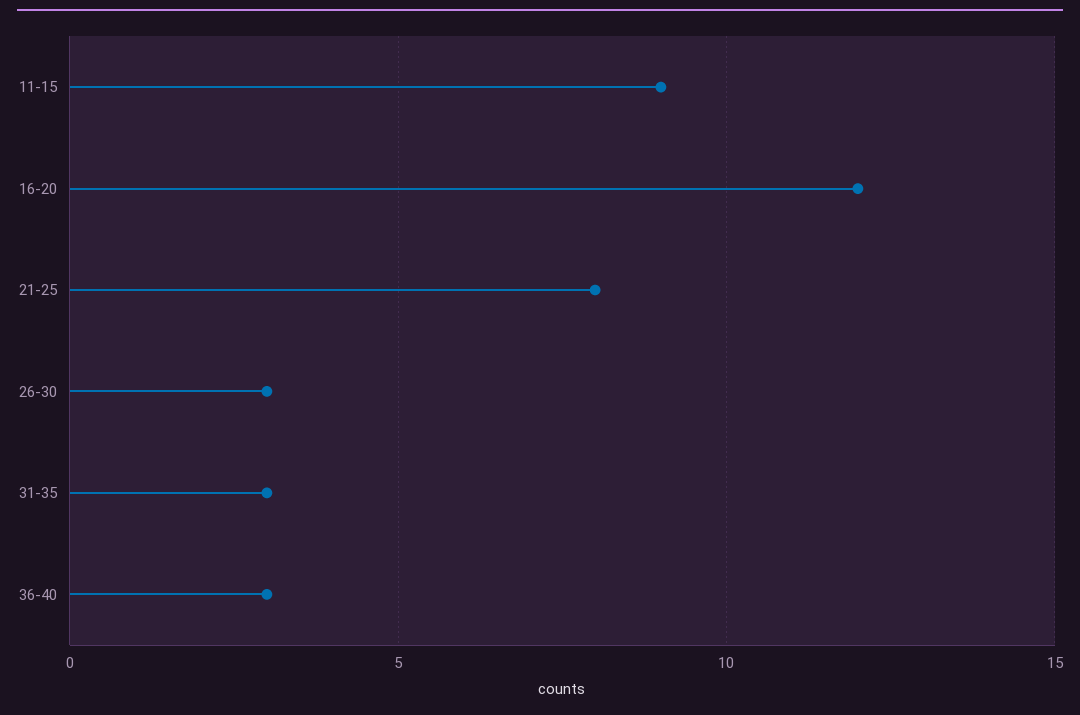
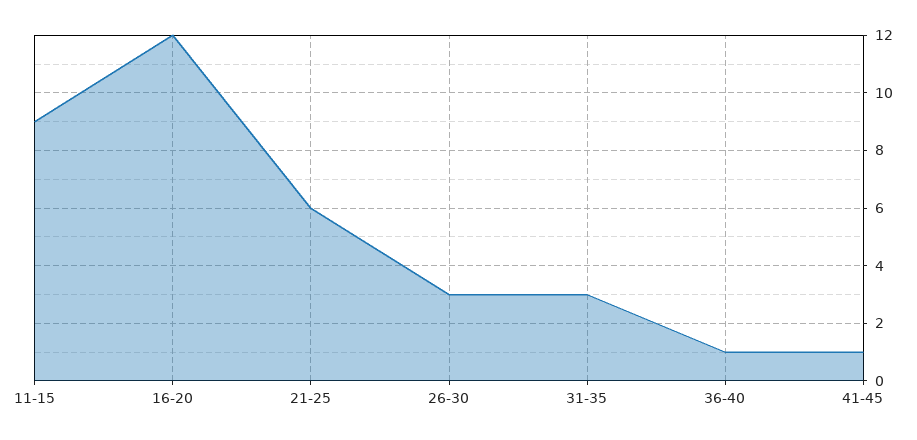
21-25: 8 -> 6
36-40: 3 -> 1
41-45: none -> 1

